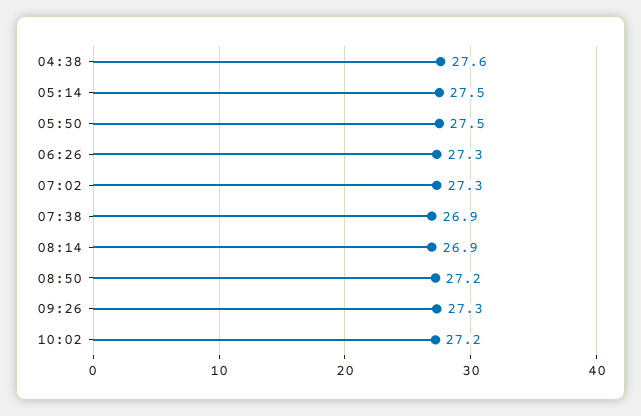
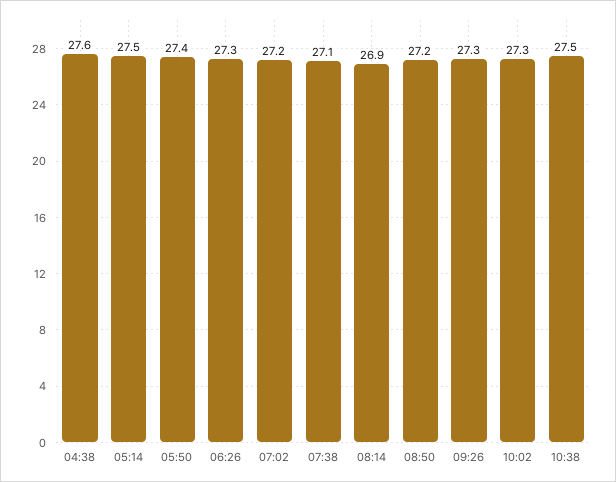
05:50: 27.5 -> 27.4
07:02: 27.3 -> 27.2
07:38: 26.9 -> 27.1
10:02: 27.2 -> 27.3
10:38: none -> 27.5

